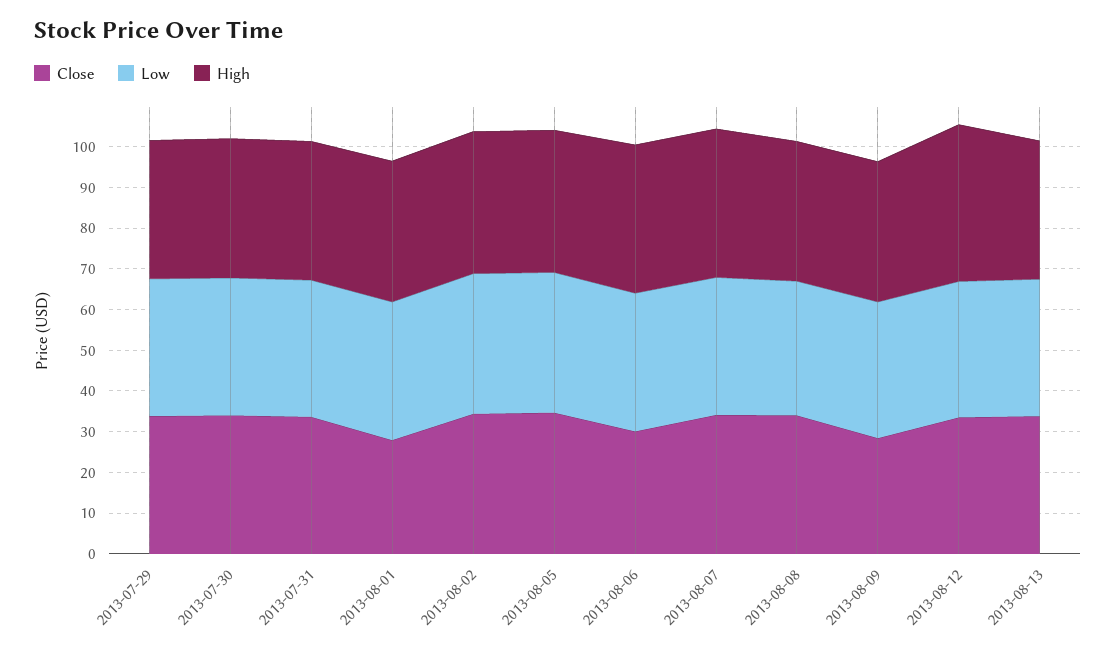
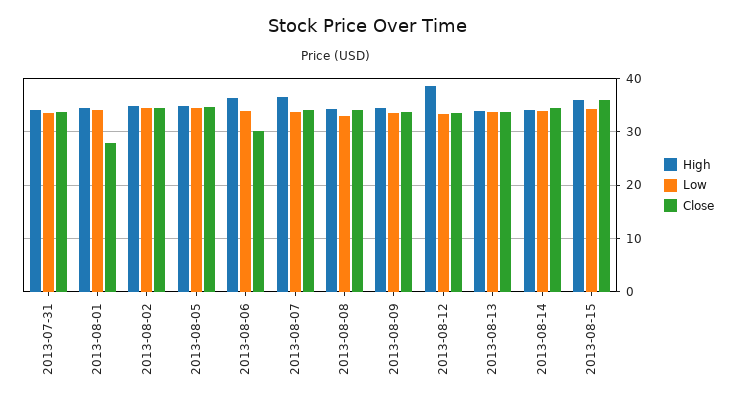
Close, 2013-07-29: 34 -> none
Low, 2013-07-29: 34 -> none
High, 2013-07-29: 34 -> none
Close, 2013-07-30: 34 -> none
Low, 2013-07-30: 34 -> none
High, 2013-07-30: 34 -> none
Close, 2013-08-09: 28 -> 34
High, 2013-08-14: none -> 34
Low, 2013-08-14: none -> 34
Close, 2013-08-14: none -> 34
High, 2013-08-15: none -> 36
Low, 2013-08-15: none -> 34
Close, 2013-08-15: none -> 36

